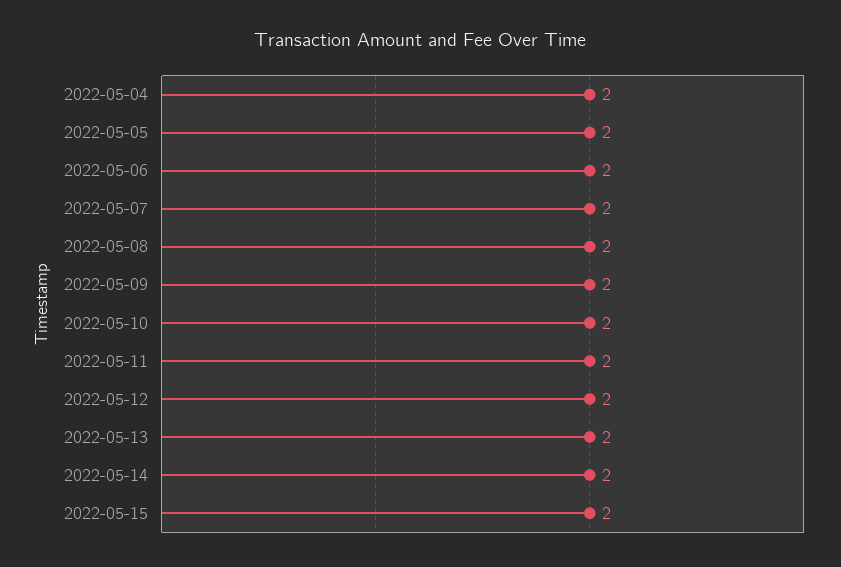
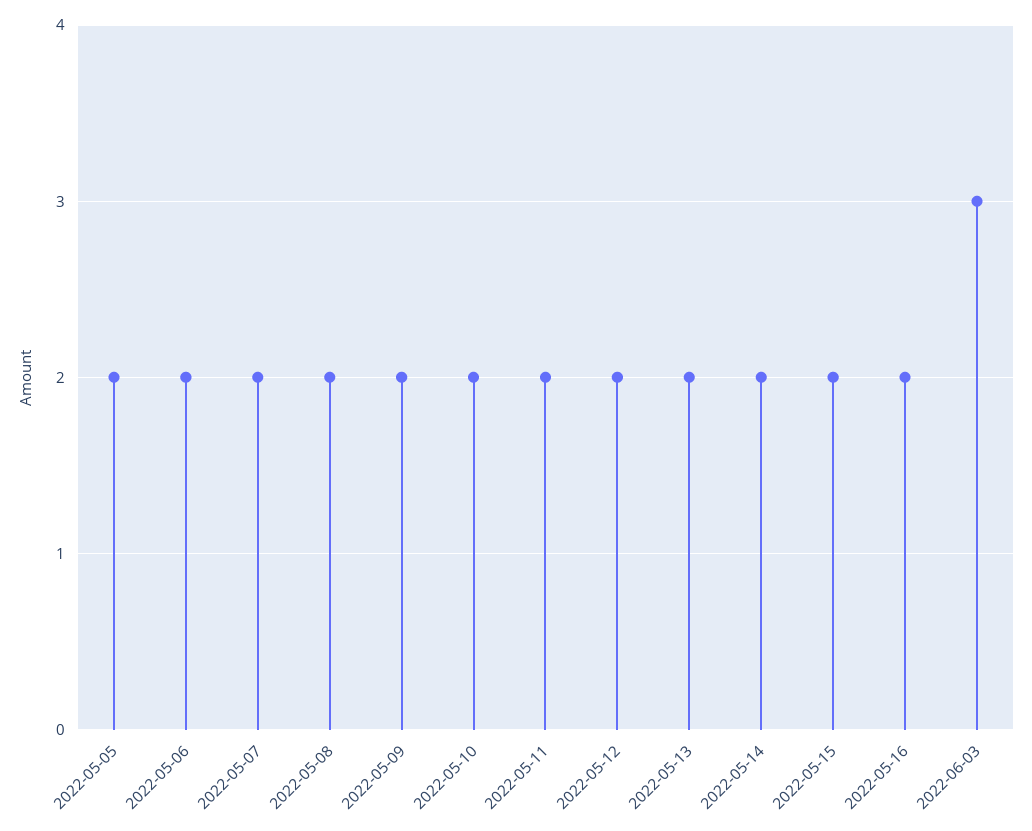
2022-05-04: 2 -> none
2022-05-16: none -> 2
2022-06-03: none -> 3

